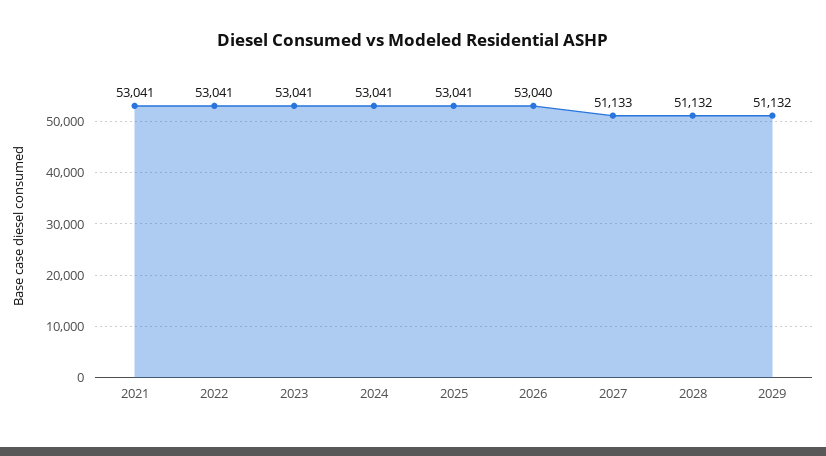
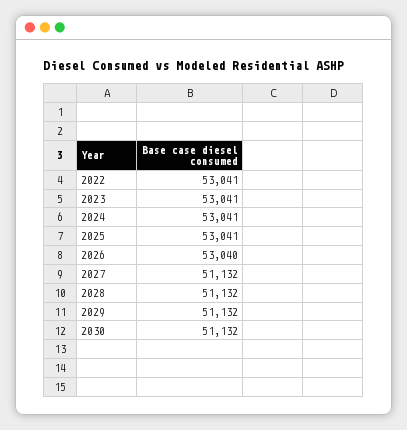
2021: 53041 -> none
2027: 51133 -> 51132
2030: none -> 51132

